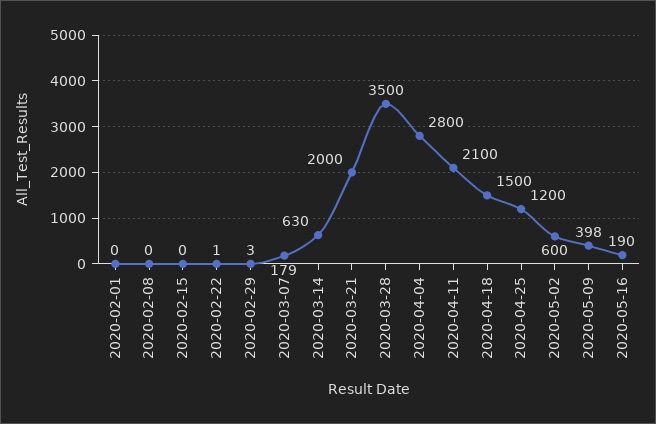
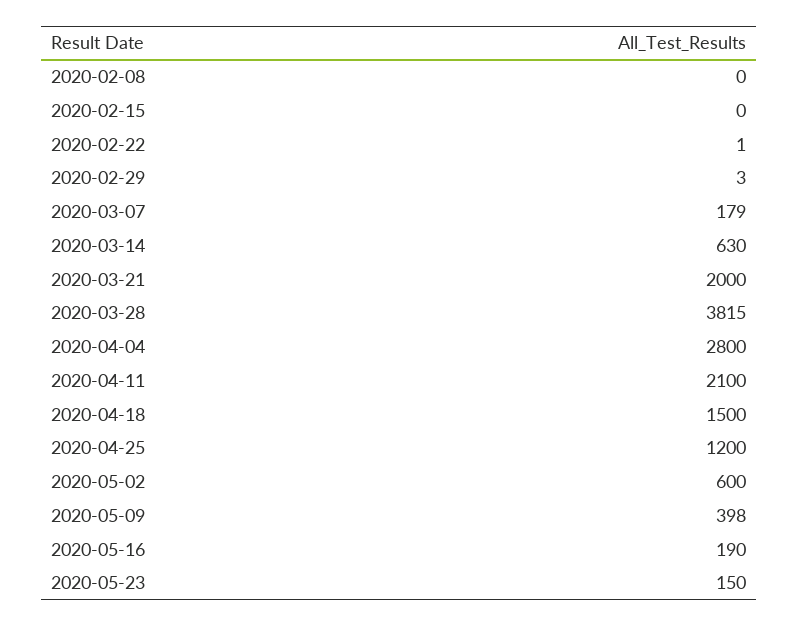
2020-02-01: 0 -> none
2020-03-28: 3500 -> 3815
2020-05-23: none -> 150

